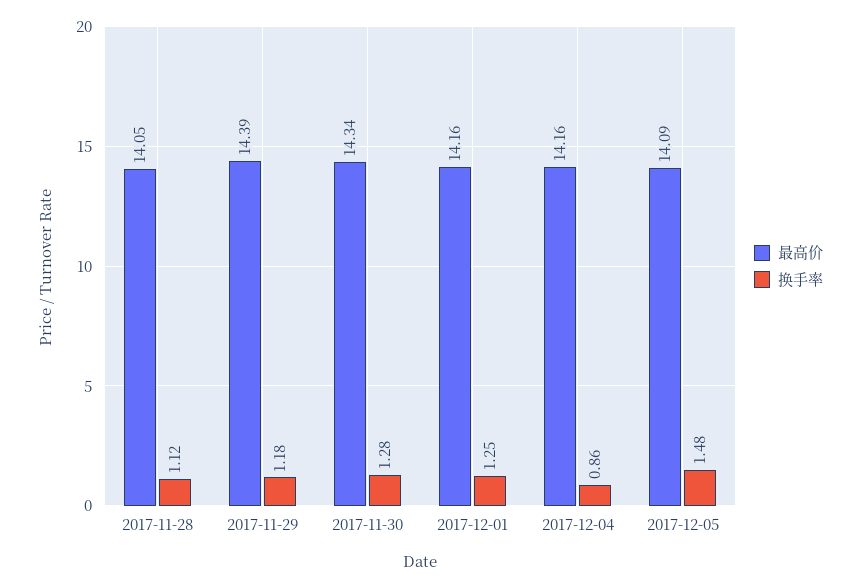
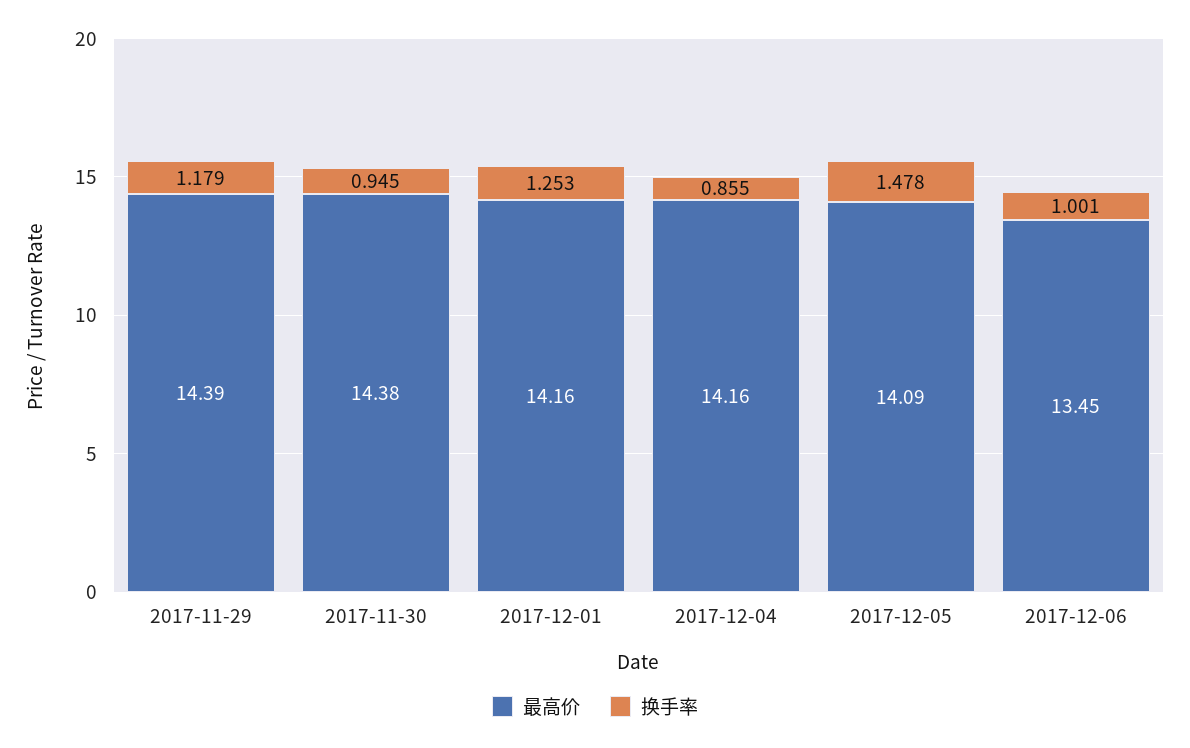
最高价, 2017-11-28: 14.05 -> none
换手率, 2017-11-28: 1.12 -> none
最高价, 2017-11-30: 14.34 -> 14.38
换手率, 2017-11-30: 1.28 -> 0.945
最高价, 2017-12-06: none -> 13.45
换手率, 2017-12-06: none -> 1.001

